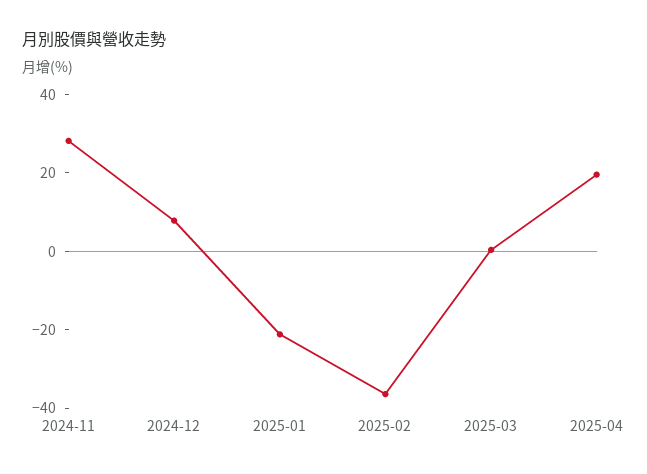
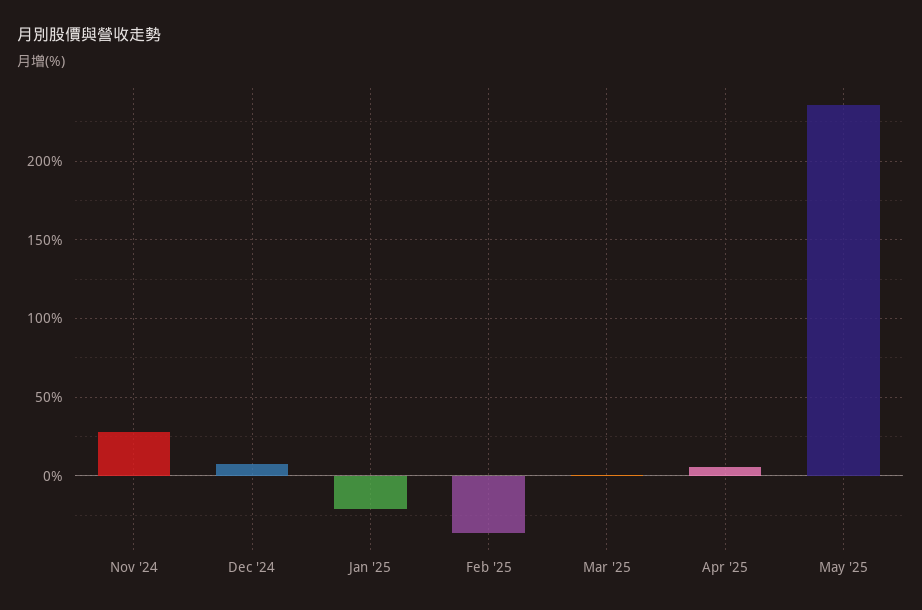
2025-04: 20 -> 5
May '25: none -> 235

